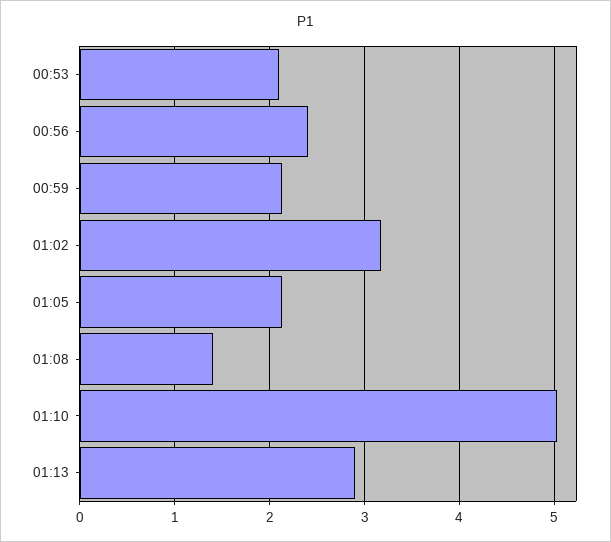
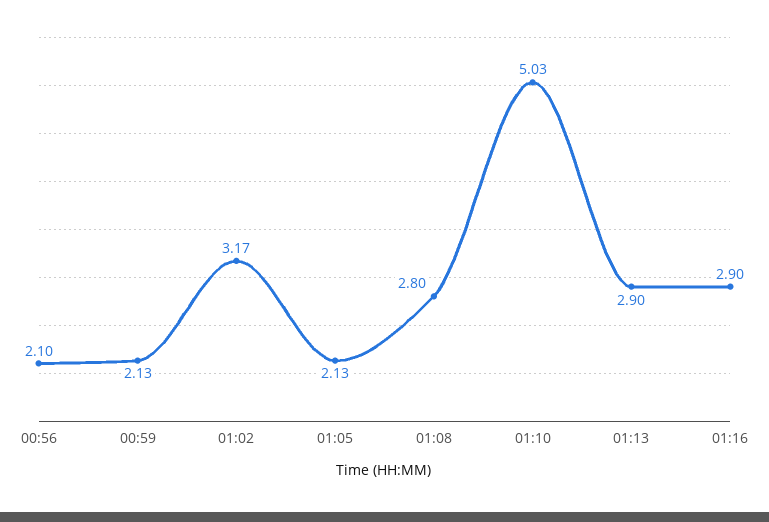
00:53: 2.1 -> none
00:56: 2.4 -> 2.1
01:08: 1.4 -> 2.8
01:16: none -> 2.9

